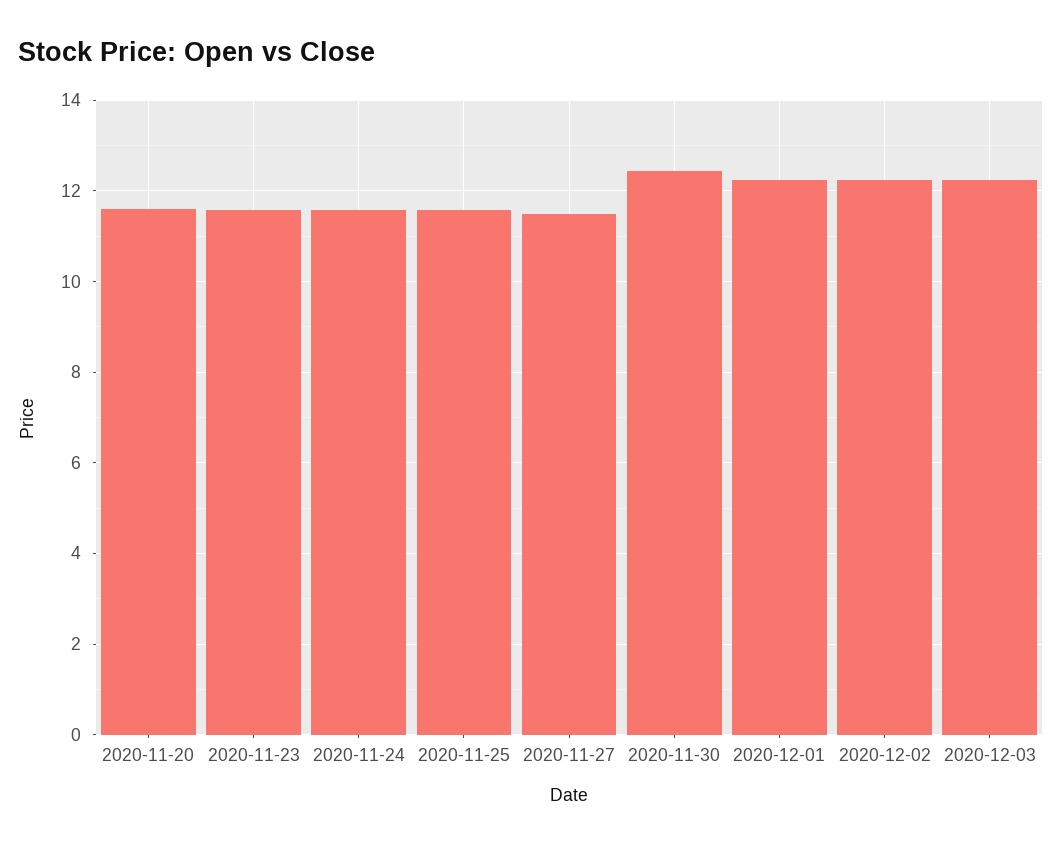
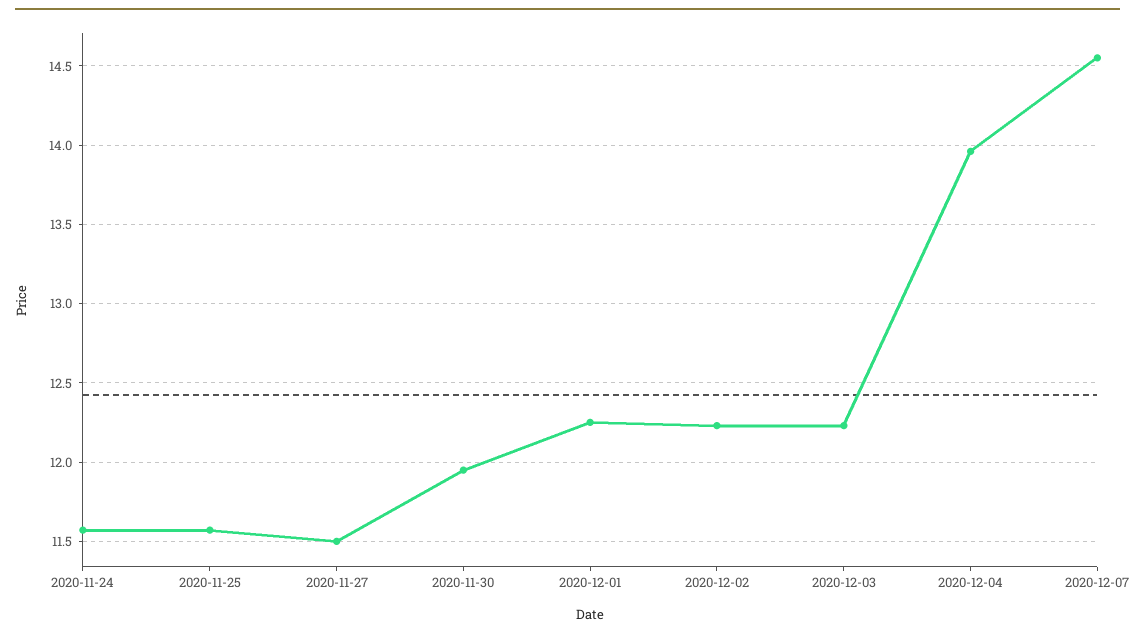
2020-11-20: 11.6 -> none
2020-11-23: 11.6 -> none
2020-11-30: 12.4 -> 11.95
2020-12-04: none -> 13.95
2020-12-07: none -> 14.55

